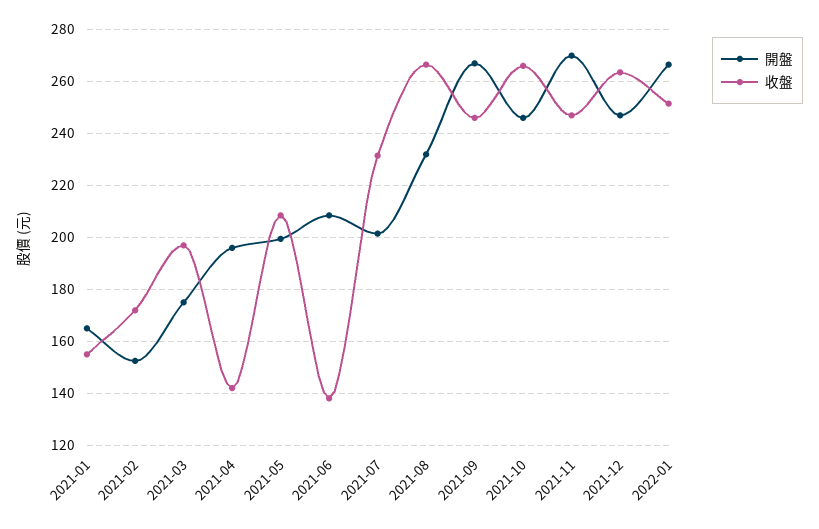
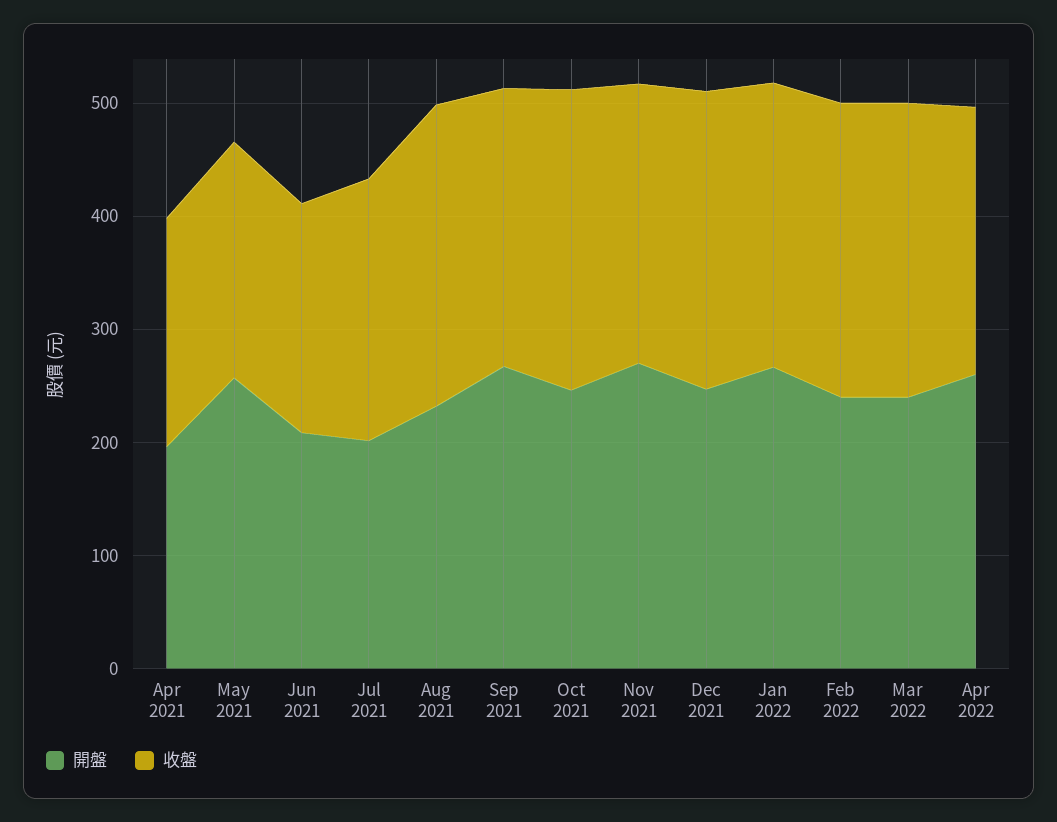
開盤, 2021-01: 165 -> none
收盤, 2021-01: 155 -> none
開盤, 2021-02: 152.5 -> none
收盤, 2021-02: 172.5 -> none
開盤, 2021-03: 175 -> none
收盤, 2021-03: 197.5 -> none
收盤, 2021-04: 142.5 -> 200
開盤, 2021-05: 200 -> 260
收盤, 2021-06: 137.5 -> 200
開盤, Feb 2022: none -> 240
收盤, Feb 2022: none -> 260
開盤, Mar 2022: none -> 240
收盤, Mar 2022: none -> 260
開盤, Apr 2022: none -> 260
收盤, Apr 2022: none -> 240

